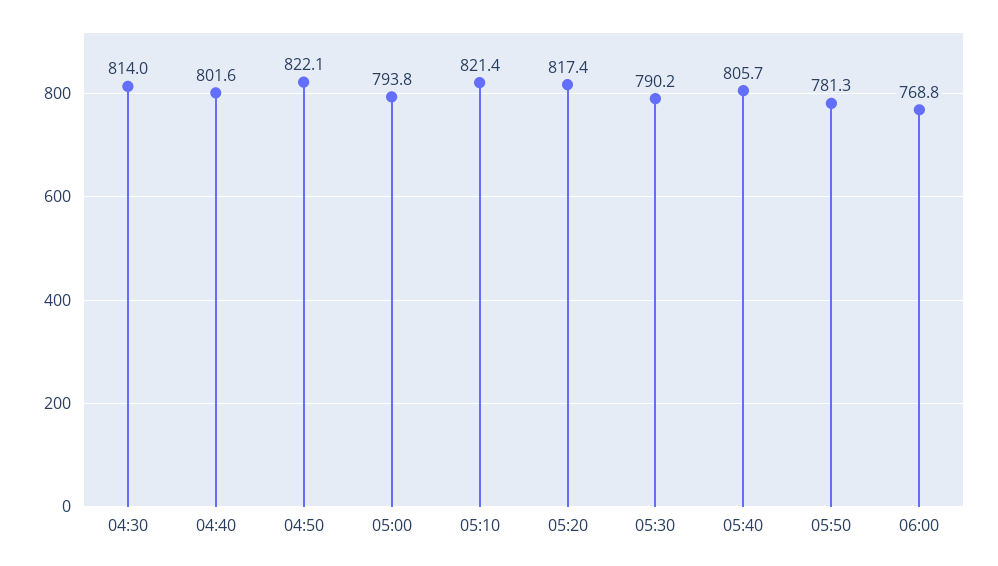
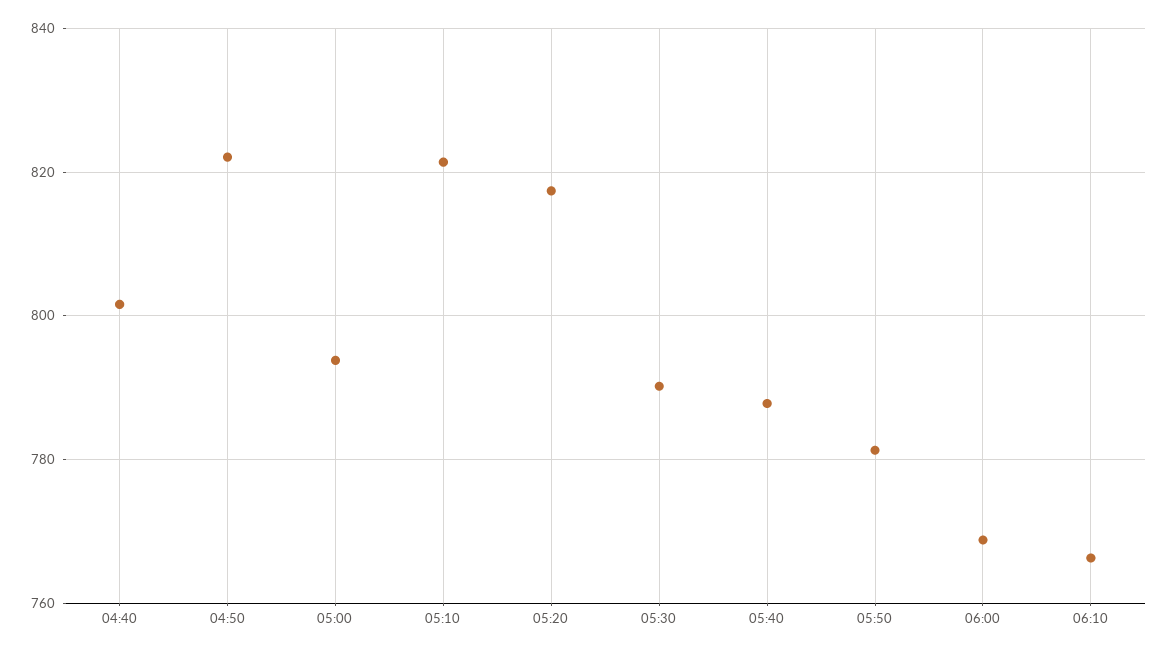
04:30: 814 -> none
05:40: 805.7 -> 788
06:10: none -> 766

